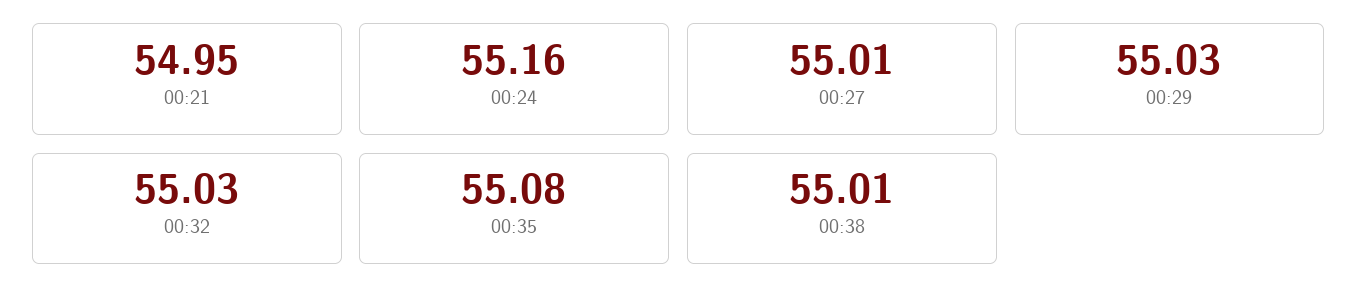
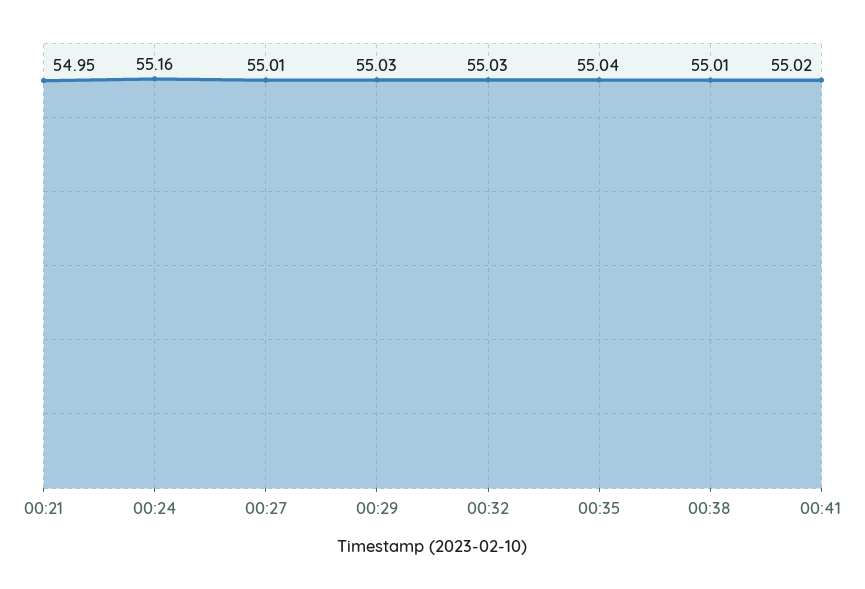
00:35: 55.08 -> 55.04
00:41: none -> 55.02

